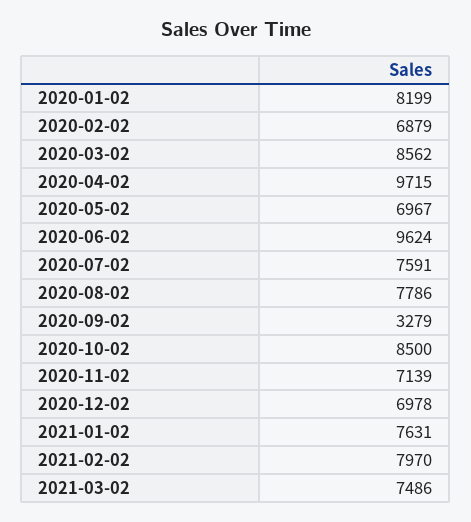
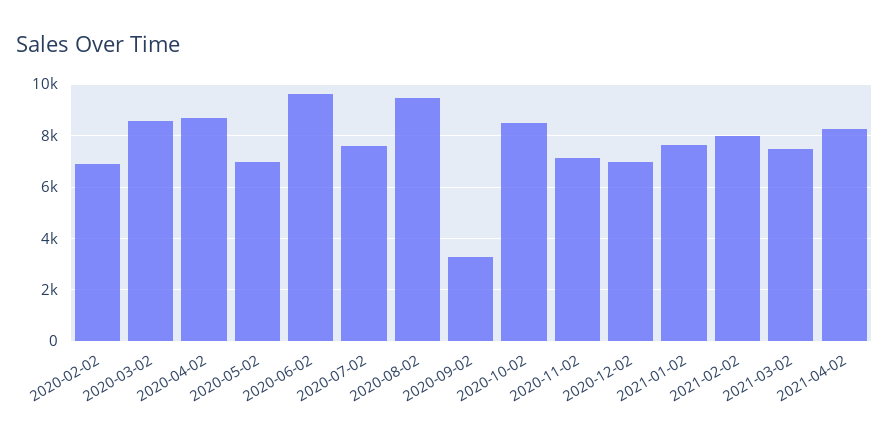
2020-01-02: 8199 -> none
2020-04-02: 9715 -> 8750
2020-08-02: 7786 -> 9500
2021-04-02: none -> 8250

